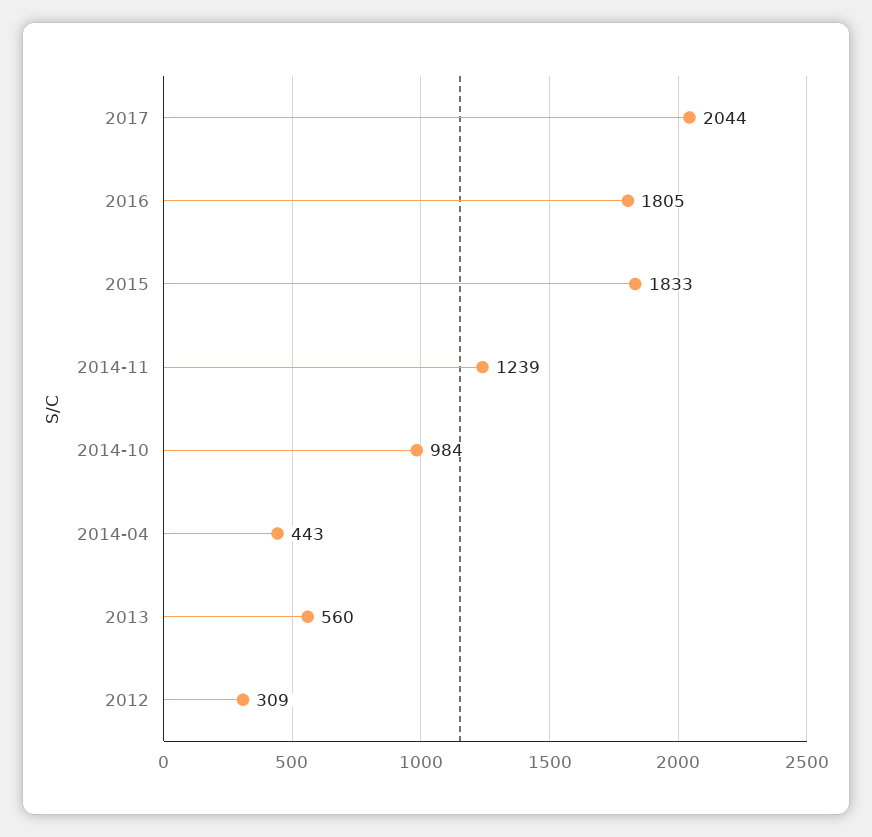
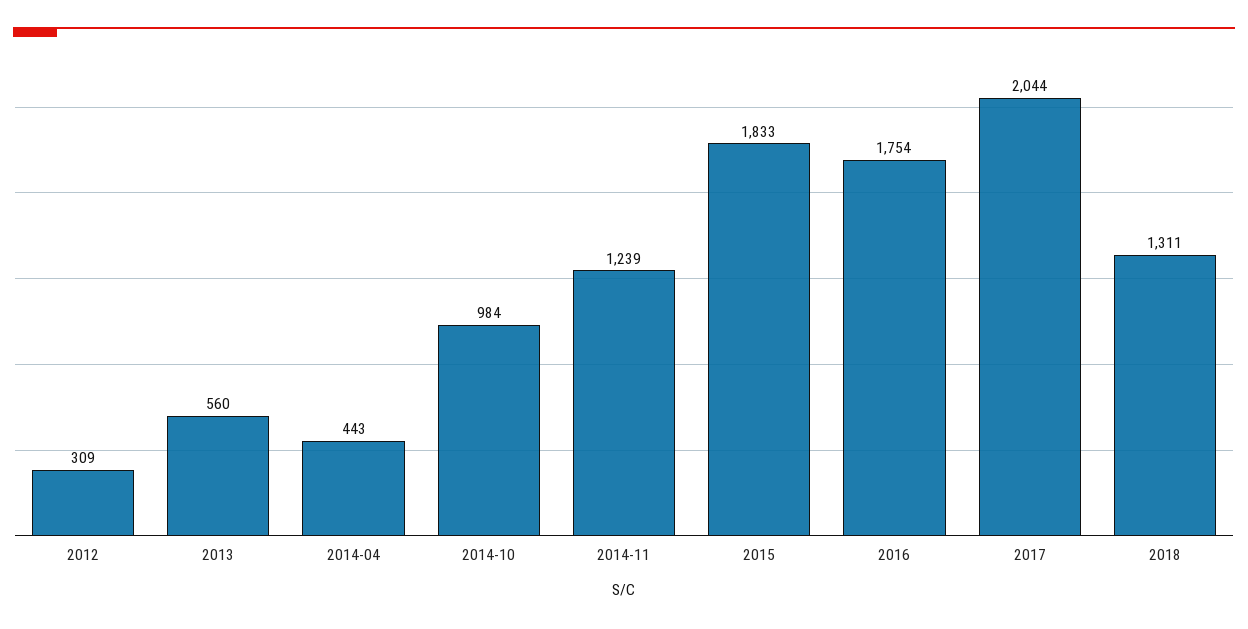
2016: 1805 -> 1754
2018: none -> 1311

